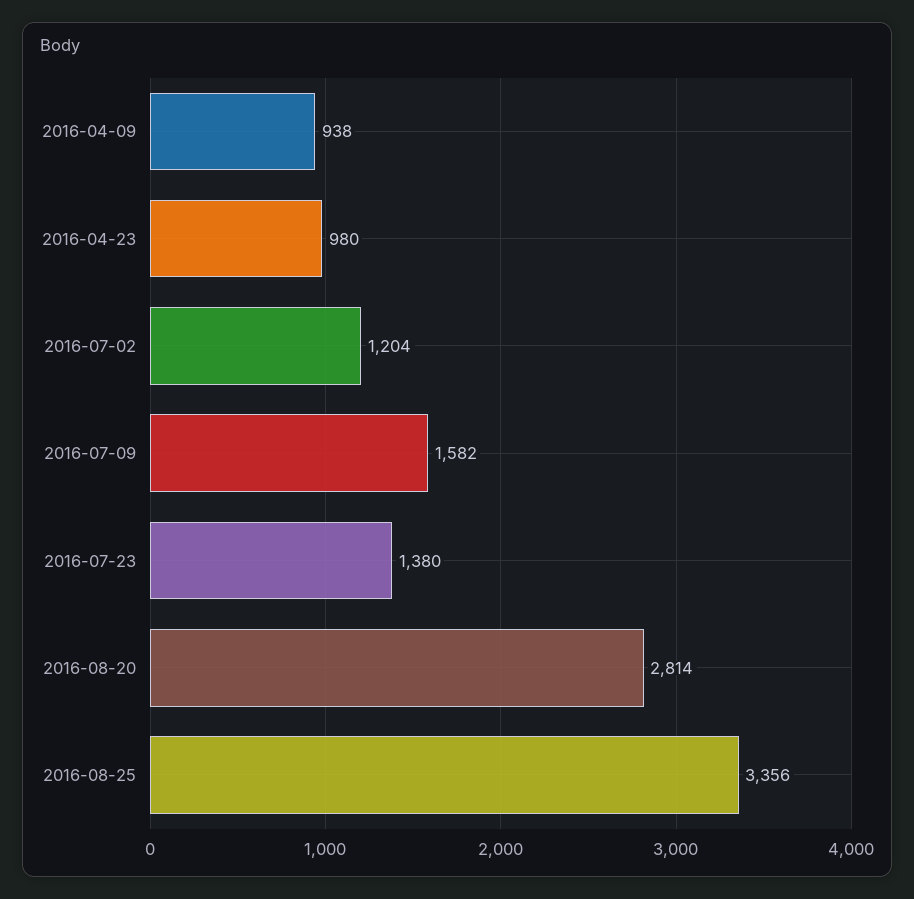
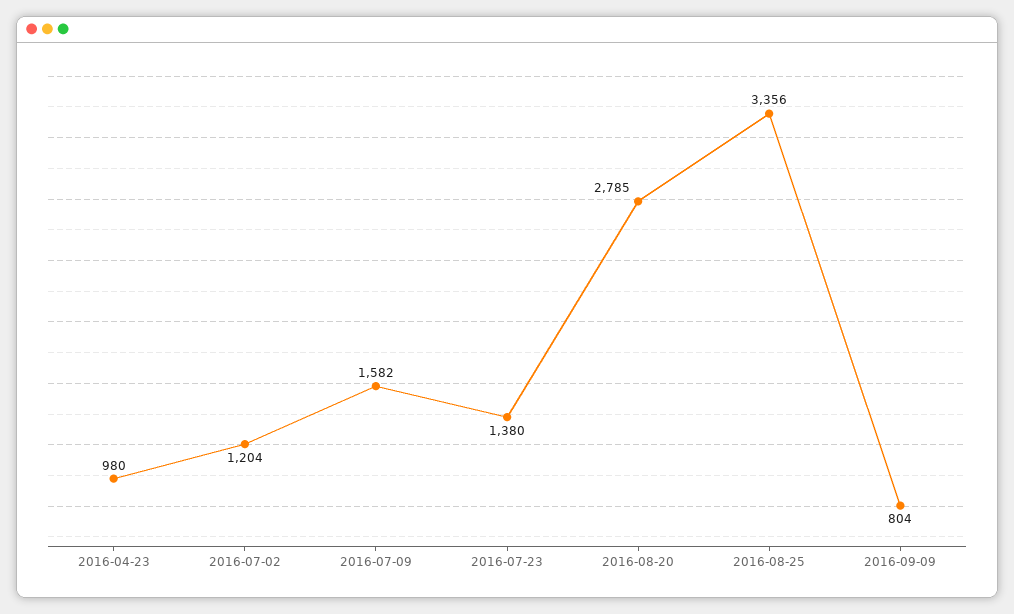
2016-04-09: 938 -> none
2016-08-20: 2814 -> 2785
2016-09-09: none -> 804

